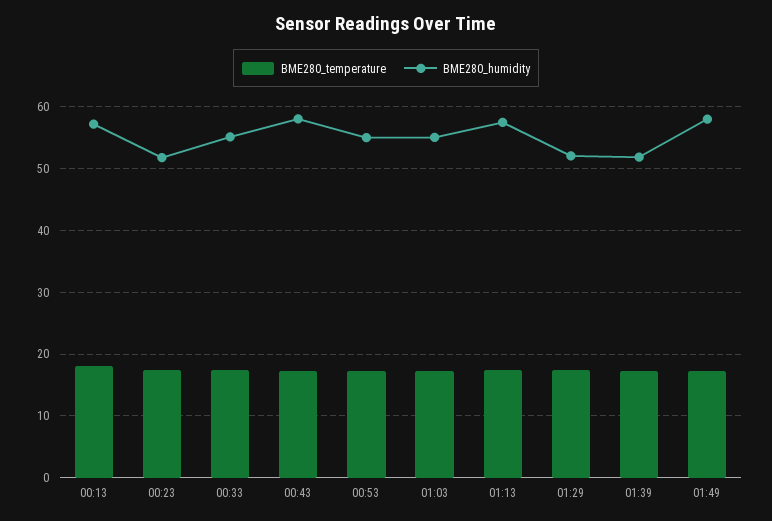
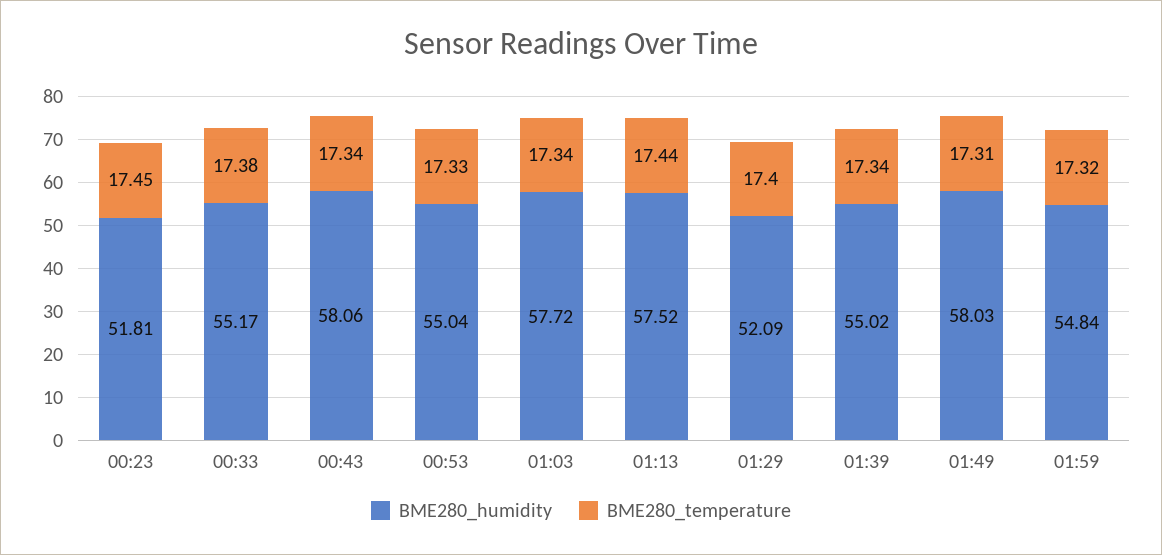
BME280_temperature, 00:13: 18 -> none
BME280_humidity, 00:13: 57 -> none
BME280_humidity, 01:03: 55 -> 57.72
BME280_humidity, 01:39: 52 -> 55.02
BME280_humidity, 01:59: none -> 54.84
BME280_temperature, 01:59: none -> 17.32

